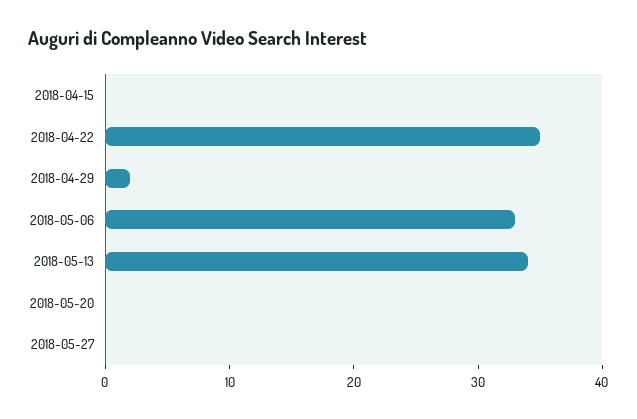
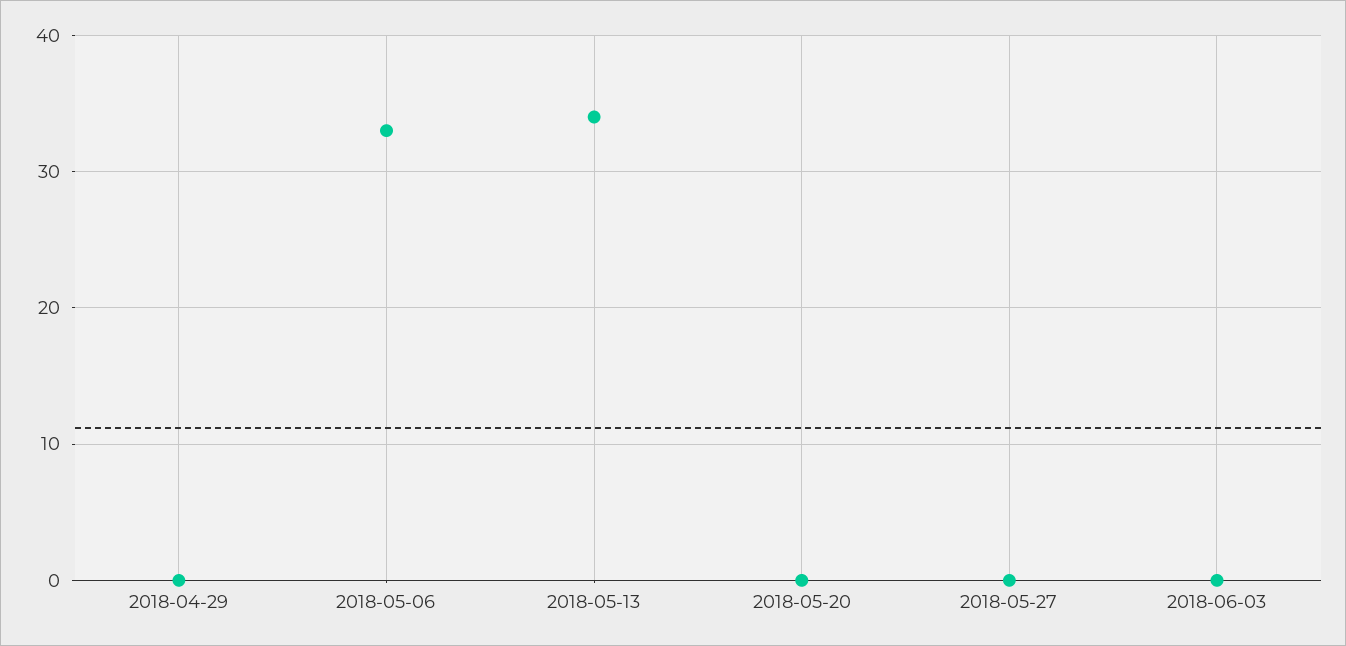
2018-04-15: 0 -> none
2018-04-22: 35 -> none
2018-04-29: 2 -> 0
2018-06-03: none -> 0

